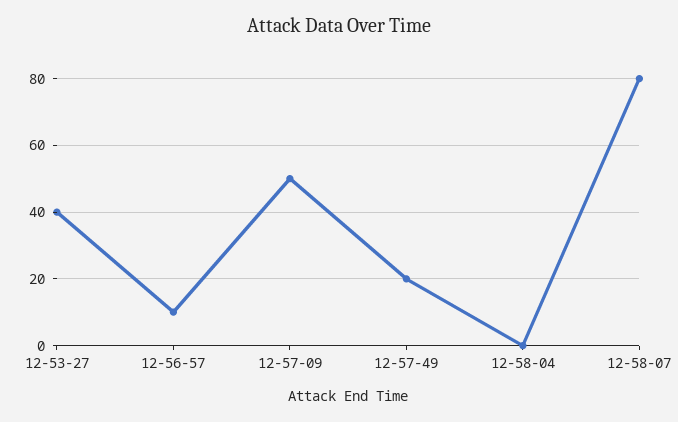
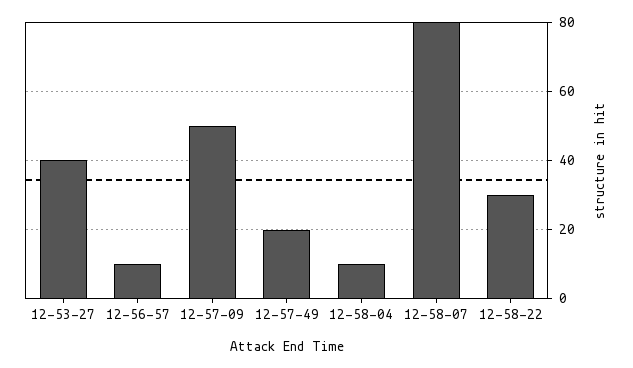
12-58-04: 0 -> 10
12-58-22: none -> 30

